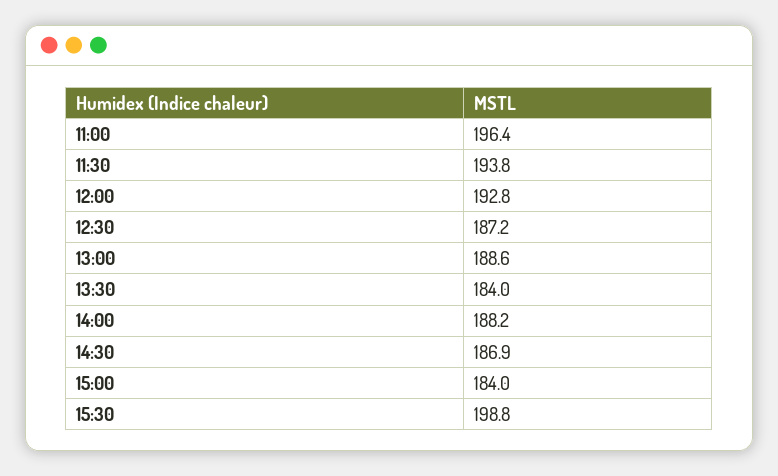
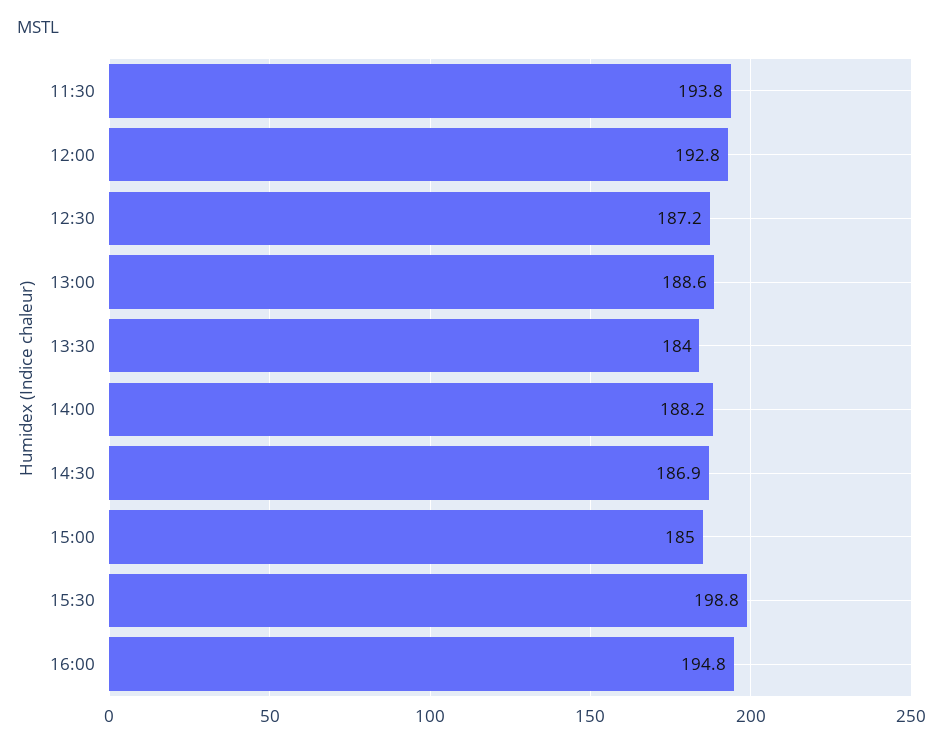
11:00: 196.4 -> none
15:00: 184 -> 185
16:00: none -> 194.8

